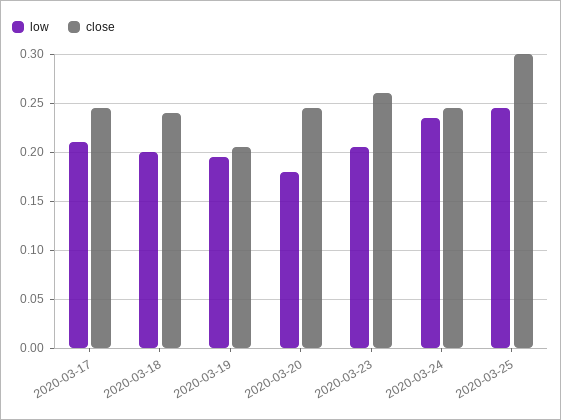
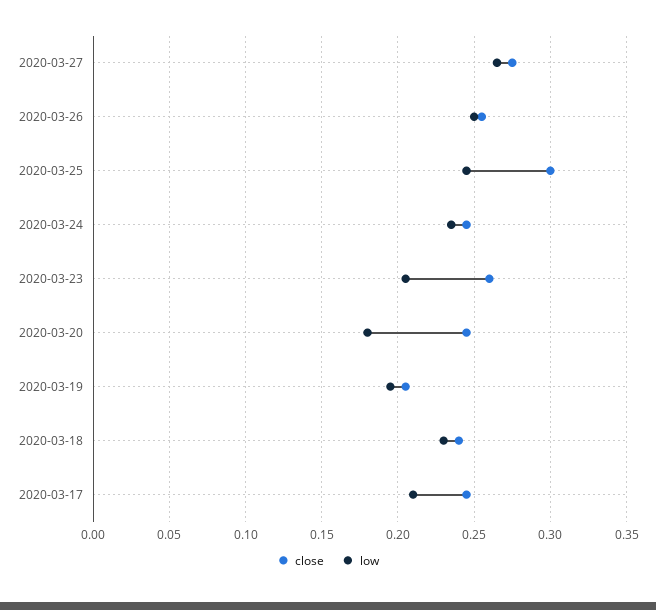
low, 2020-03-18: 0.2 -> 0.23
close, 2020-03-27: none -> 0.275
low, 2020-03-27: none -> 0.265
close, 2020-03-26: none -> 0.255
low, 2020-03-26: none -> 0.25

